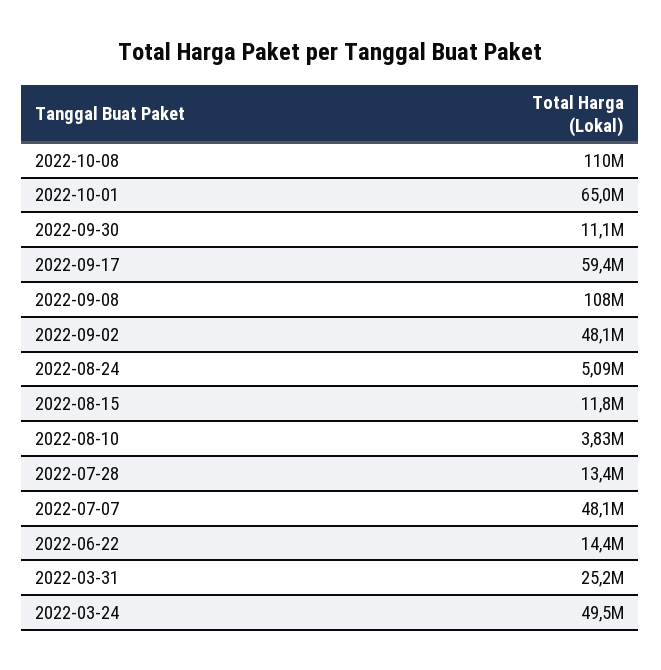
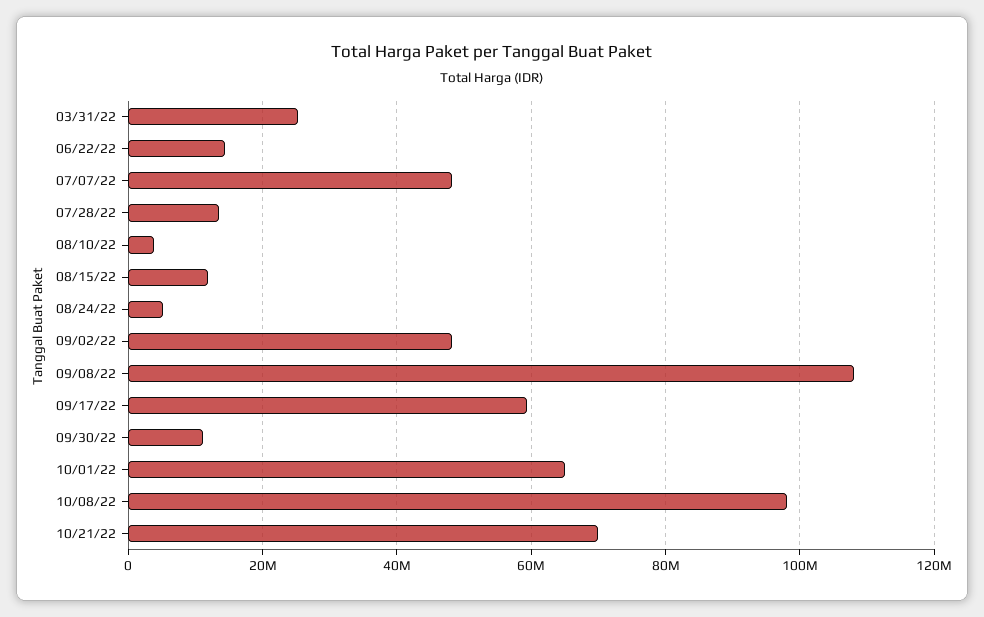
2022-10-08: 110000000 -> 98000000
2022-03-24: 49500000 -> none
10/21/22: none -> 70000000

